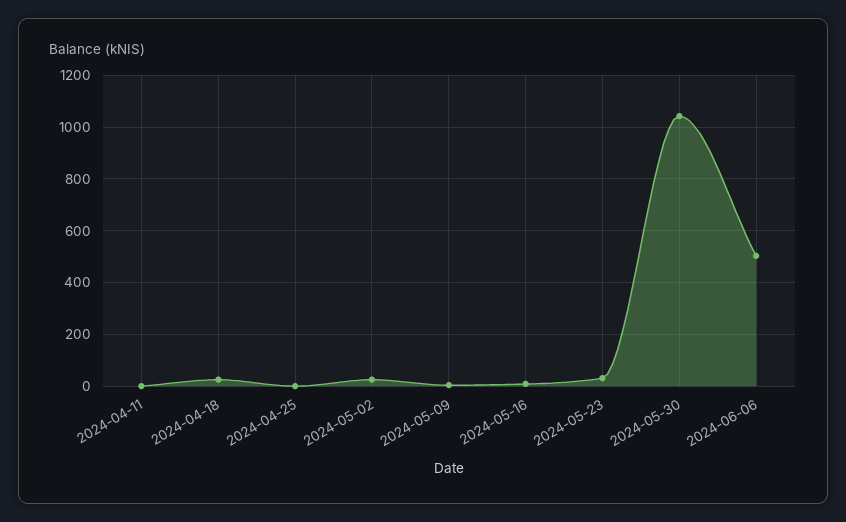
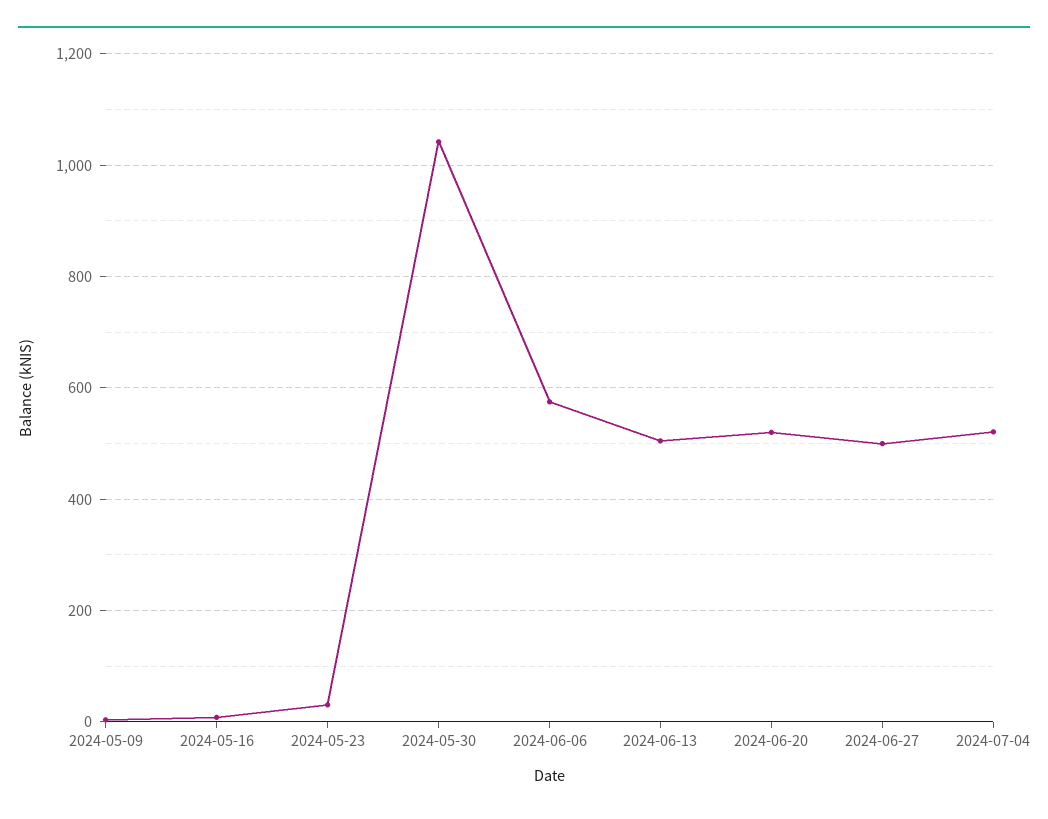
2024-04-11: 0 -> none
2024-04-18: 25 -> none
2024-04-25: 0 -> none
2024-05-02: 25 -> none
2024-06-06: 500 -> 580
2024-06-13: none -> 500
2024-06-20: none -> 520
2024-06-27: none -> 500
2024-07-04: none -> 520

